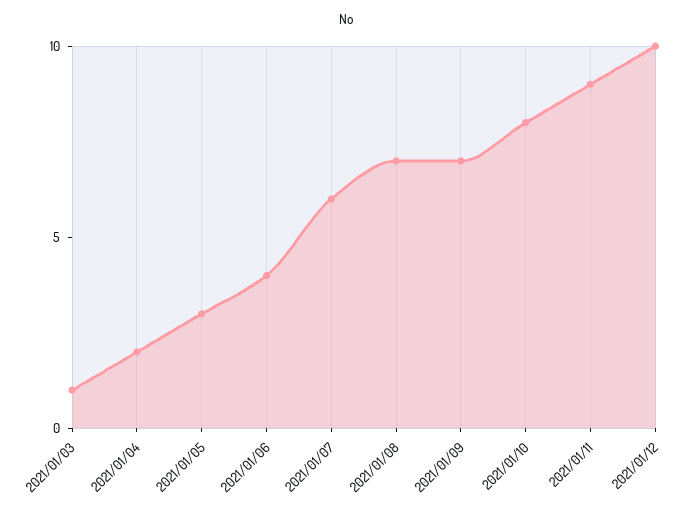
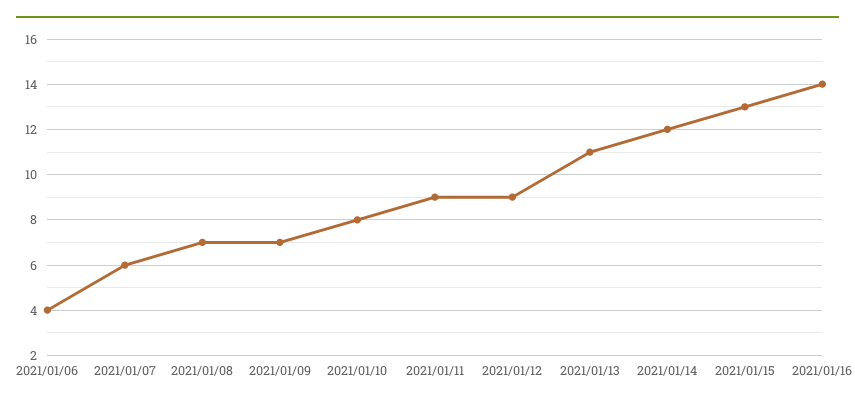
2021/01/03: 1 -> none
2021/01/04: 2 -> none
2021/01/05: 3 -> none
2021/01/12: 10 -> 9
2021/01/13: none -> 11
2021/01/14: none -> 12
2021/01/15: none -> 13
2021/01/16: none -> 14

